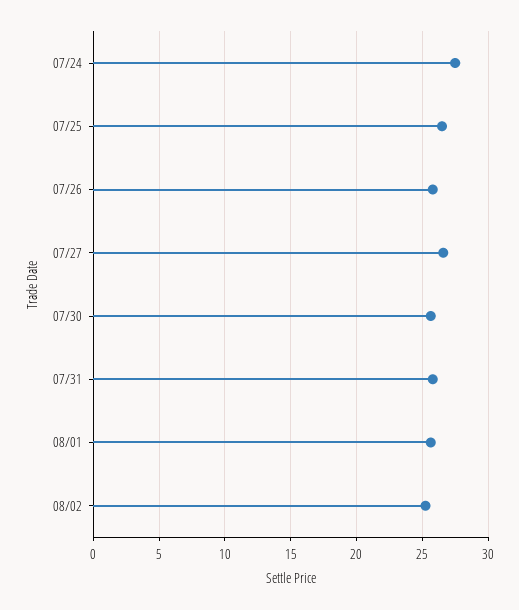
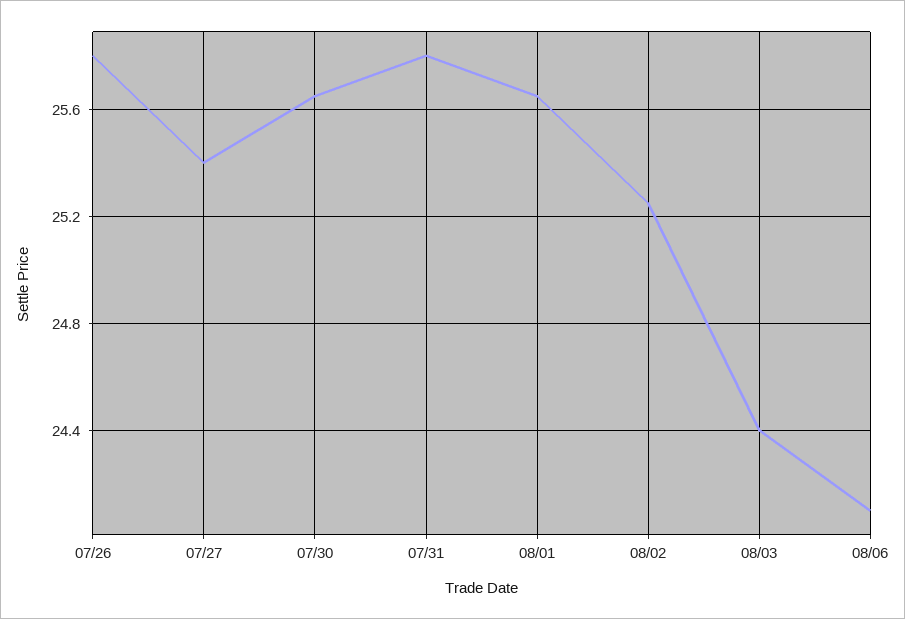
07/24: 27.5 -> none
07/25: 26.5 -> none
07/27: 26.5 -> 25.4
08/03: none -> 24.4
08/06: none -> 24.1

